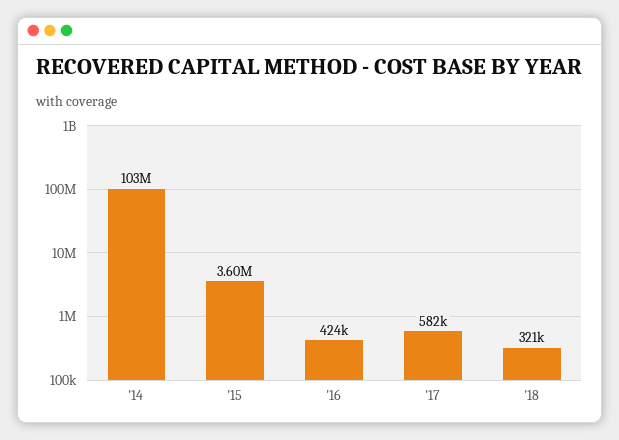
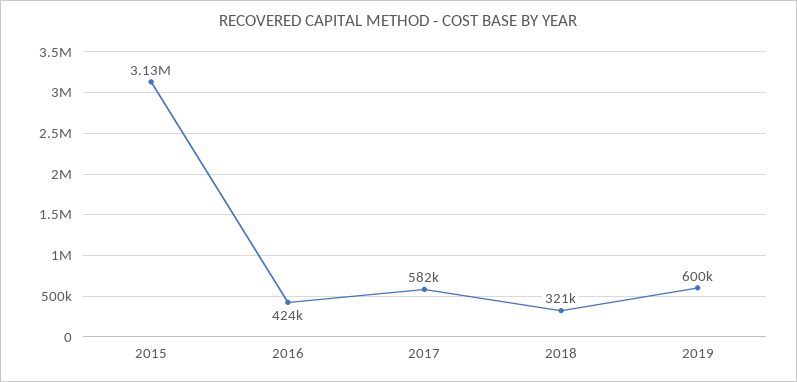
'14: 103000000 -> none
'15: 3600000 -> 3130000
2019: none -> 600000

